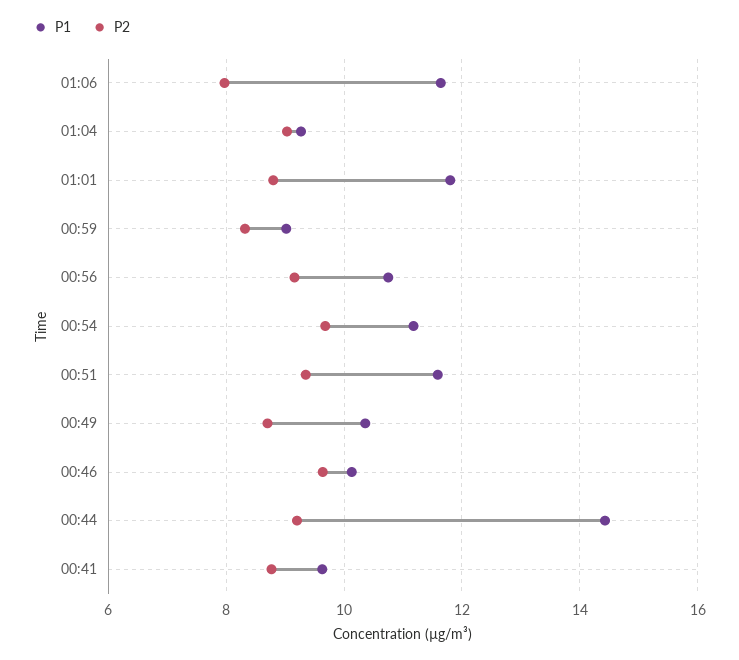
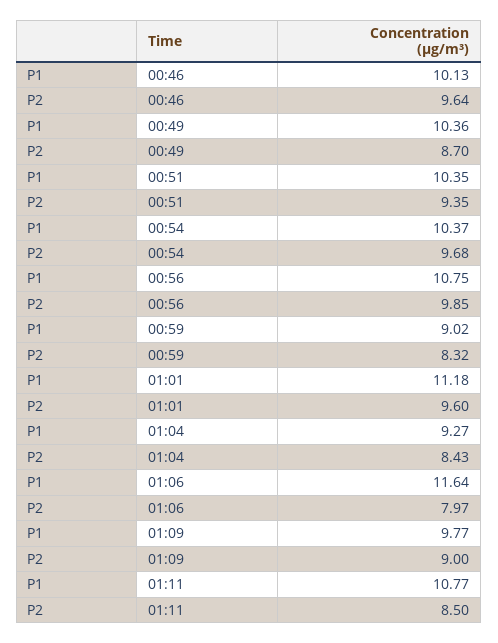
P2, 01:04: 9 -> 8.43
P1, 01:01: 11.8 -> 11.18
P2, 01:01: 8.8 -> 9.6
P2, 00:56: 9.2 -> 9.85
P1, 00:54: 11.2 -> 10.37
P1, 00:51: 11.6 -> 10.35
P1, 00:44: 14.4 -> none
P2, 00:44: 9.2 -> none
P1, 00:41: 9.6 -> none
P2, 00:41: 8.8 -> none
P1, 01:09: none -> 9.77
P2, 01:09: none -> 9
P1, 01:11: none -> 10.77
P2, 01:11: none -> 8.5

